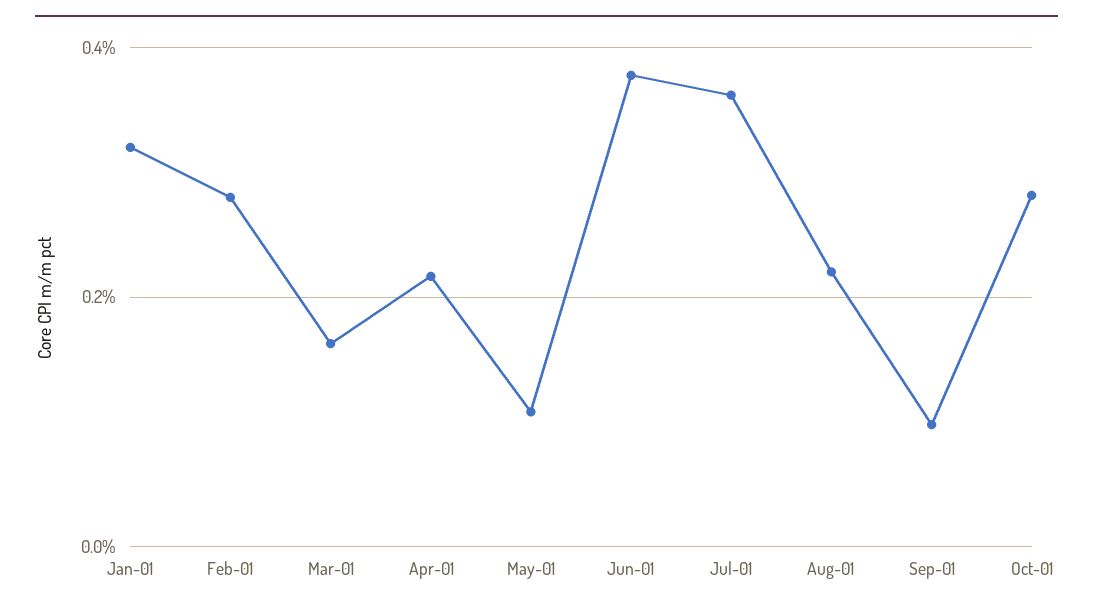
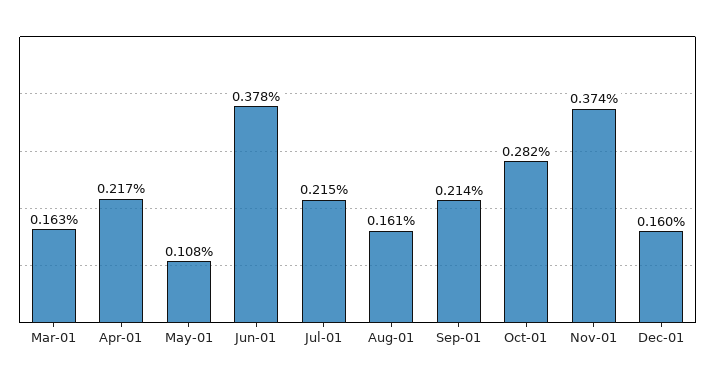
Jan-01: 0.32 -> none
Feb-01: 0.28 -> none
Jul-01: 0.36 -> 0.215
Aug-01: 0.22 -> 0.161
Sep-01: 0.1 -> 0.214
Nov-01: none -> 0.374
Dec-01: none -> 0.16

